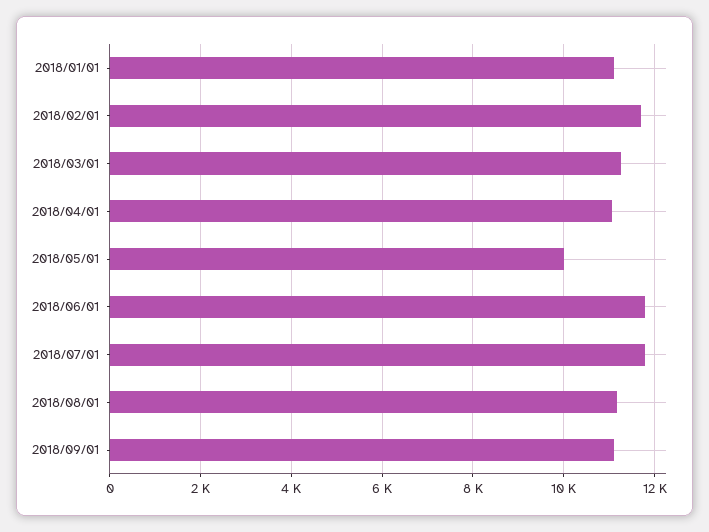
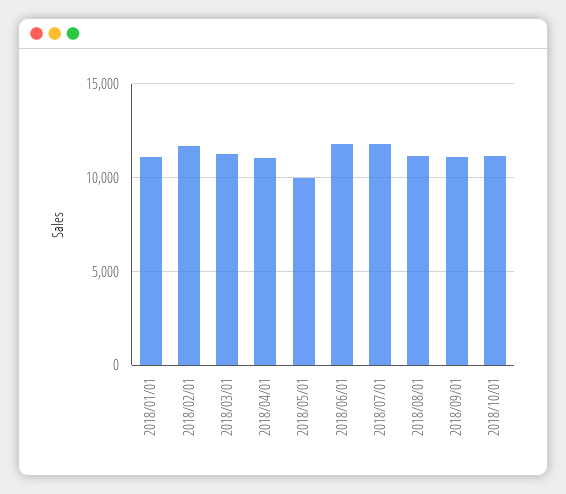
2018/10/01: none -> 11000

